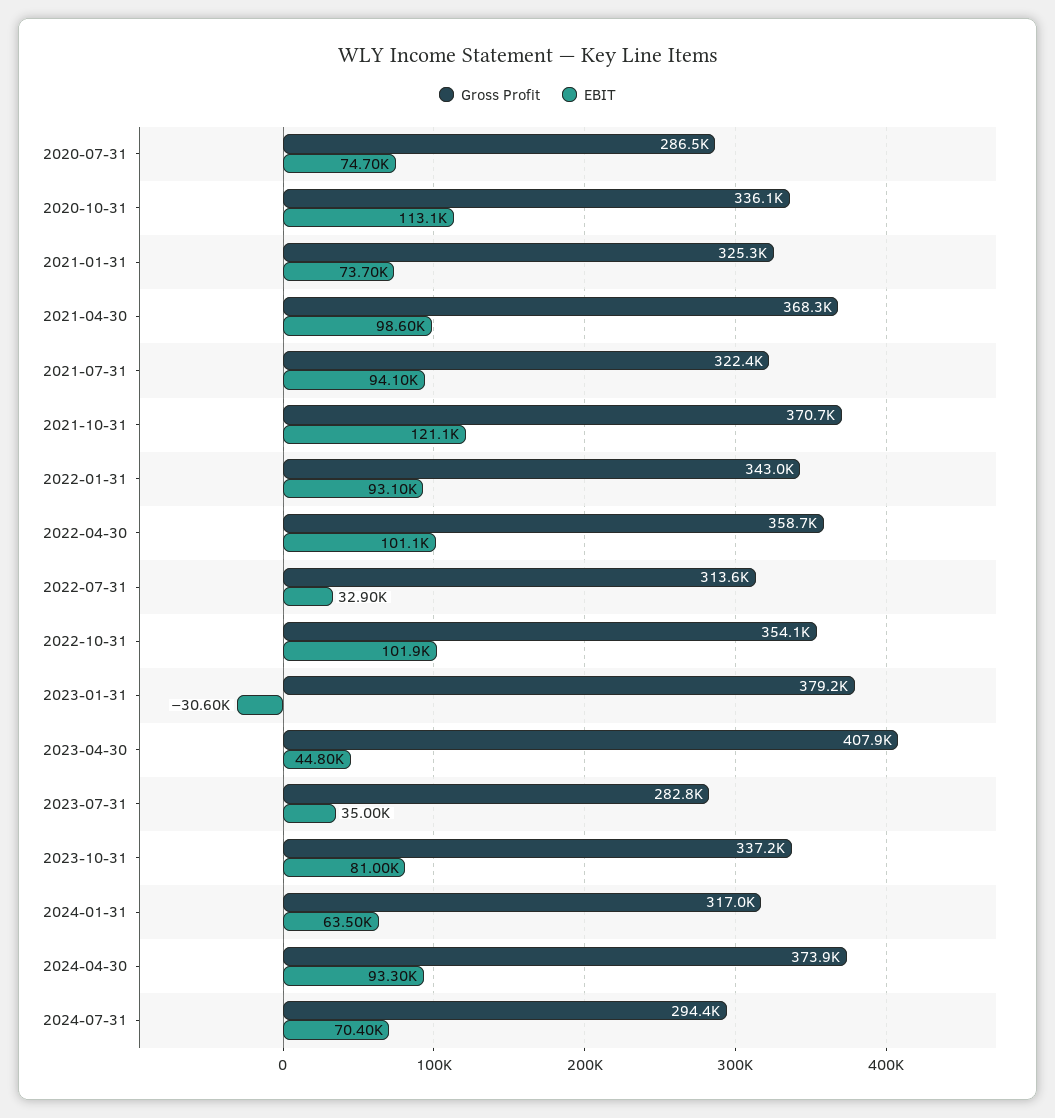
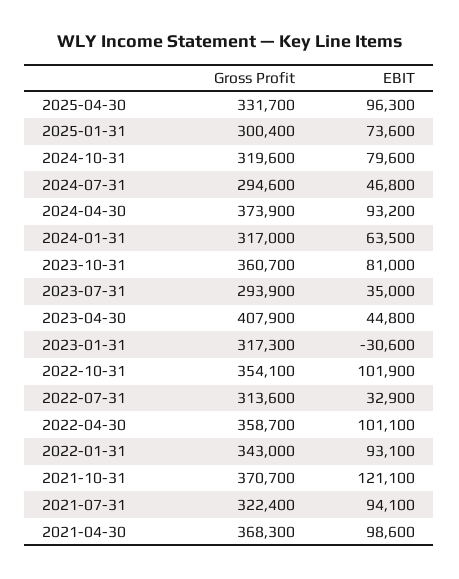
Gross Profit, 2020-07-31: 286500 -> none
EBIT, 2020-07-31: 74700 -> none
Gross Profit, 2020-10-31: 336100 -> none
EBIT, 2020-10-31: 113100 -> none
Gross Profit, 2021-01-31: 325300 -> none
EBIT, 2021-01-31: 73700 -> none
Gross Profit, 2023-01-31: 379200 -> 317300
Gross Profit, 2023-07-31: 282800 -> 293900
Gross Profit, 2023-10-31: 337200 -> 360700
EBIT, 2024-04-30: 93300 -> 93200
Gross Profit, 2024-07-31: 294400 -> 294600
EBIT, 2024-07-31: 70400 -> 46800
Gross Profit, 2025-04-30: none -> 331700
EBIT, 2025-04-30: none -> 96300
Gross Profit, 2025-01-31: none -> 300400
EBIT, 2025-01-31: none -> 73600
Gross Profit, 2024-10-31: none -> 319600
EBIT, 2024-10-31: none -> 79600

